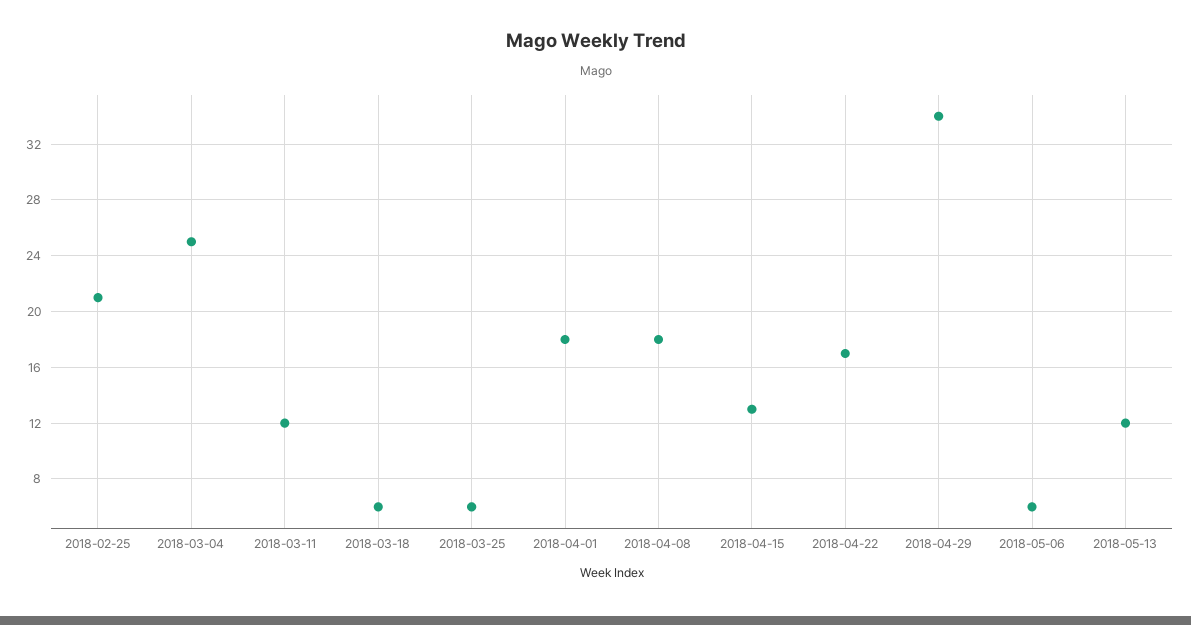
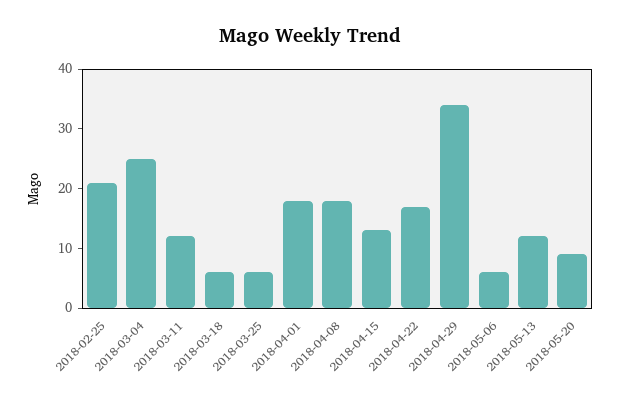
2018-05-20: none -> 10

